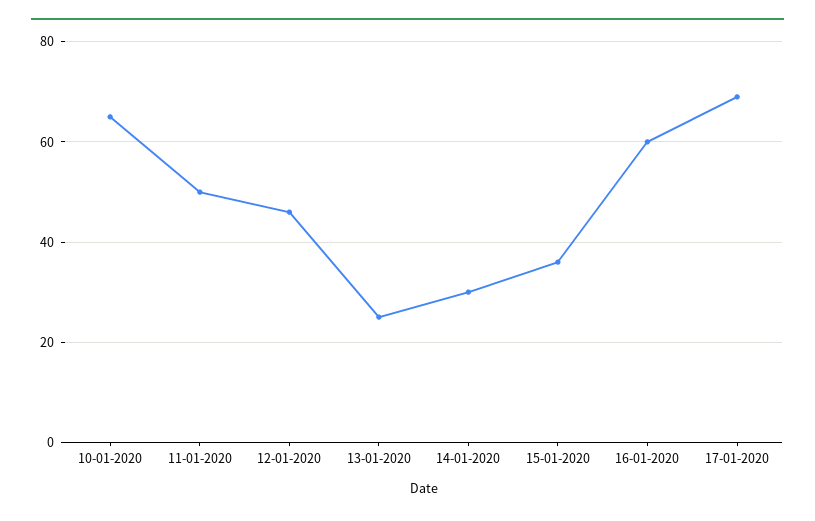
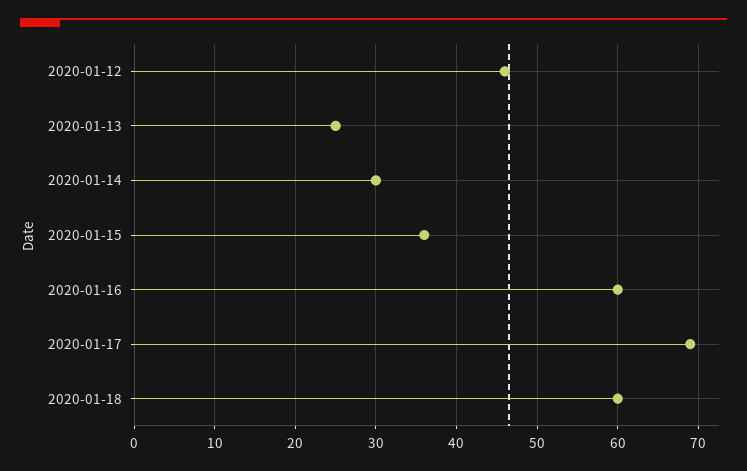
10-01-2020: 65 -> none
11-01-2020: 50 -> none
2020-01-18: none -> 60

